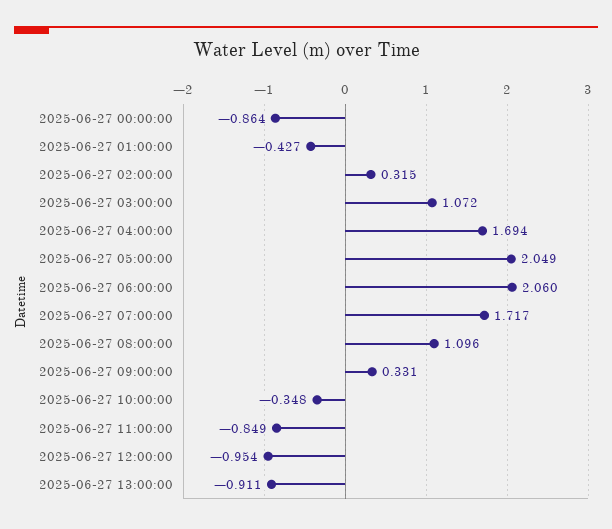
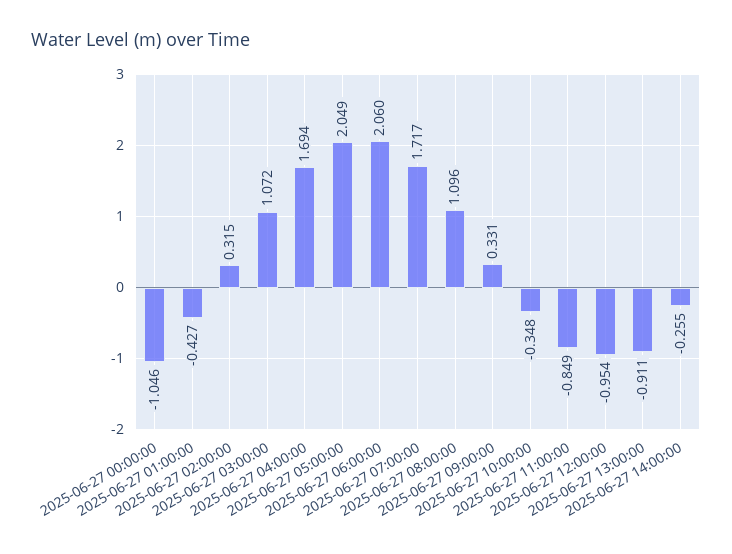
2025-06-27 00:00:00: -0.864 -> -1.046
2025-06-27 14:00:00: none -> -0.255

